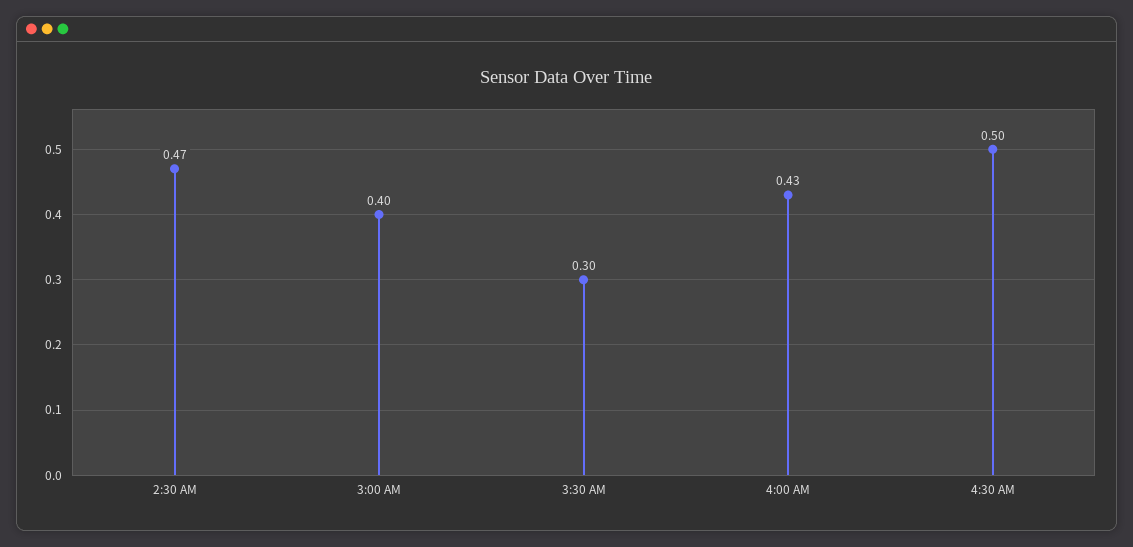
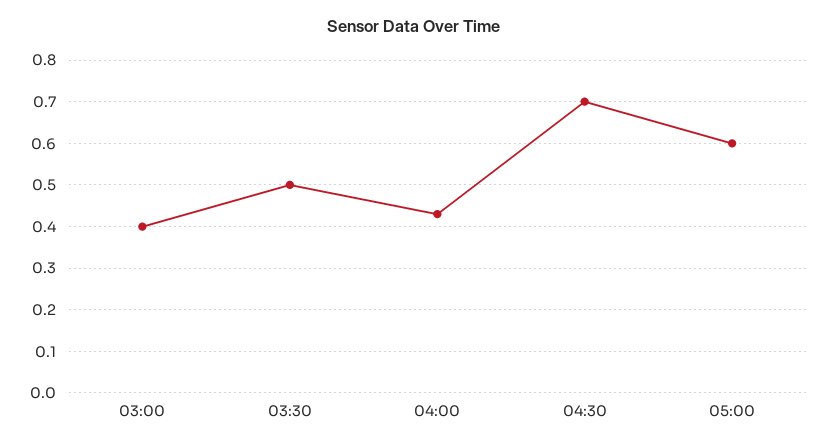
2:30 AM: 0.47 -> none
3:30 AM: 0.3 -> 0.5
4:30 AM: 0.5 -> 0.7
05:00: none -> 0.6

